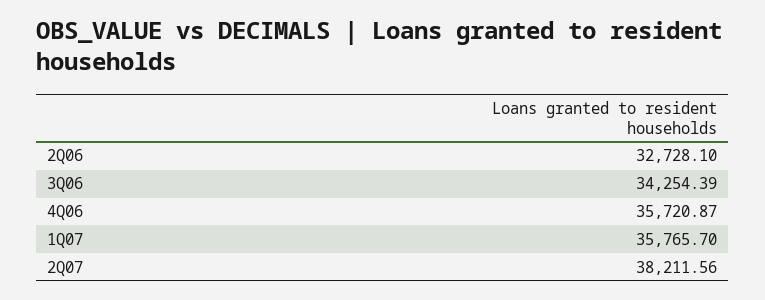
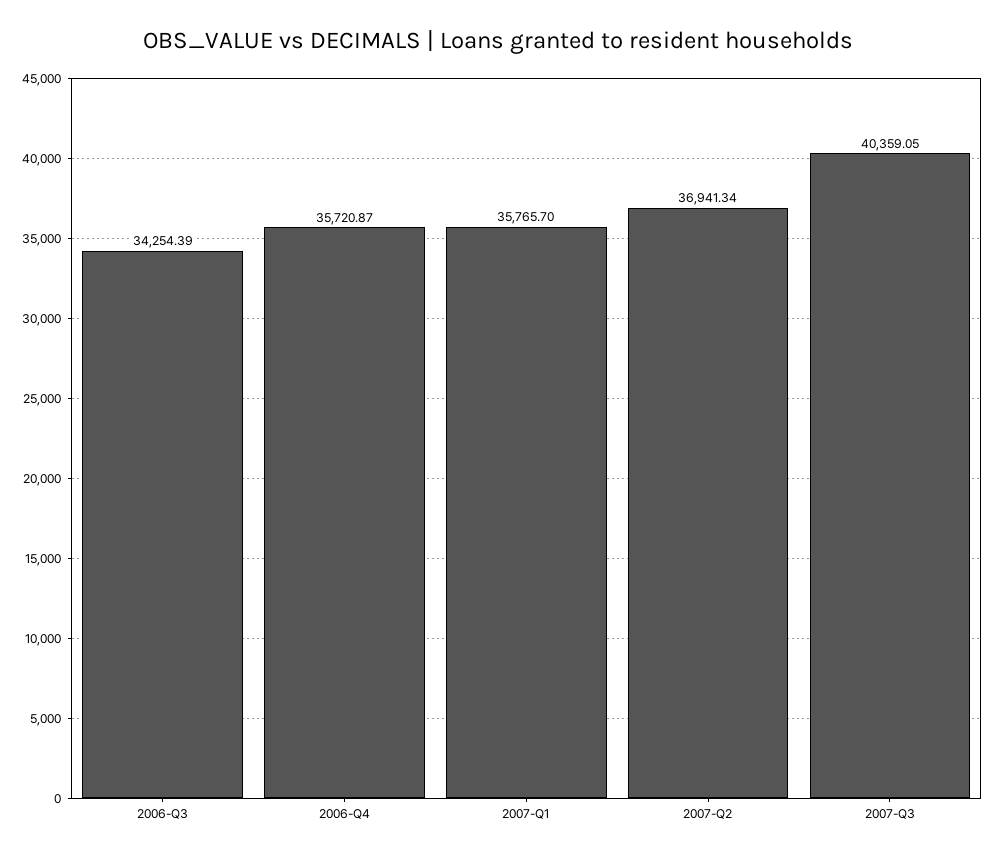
2Q06: 32728.1 -> none
2Q07: 38211.56 -> 36941.34
2007-Q3: none -> 40359.05

